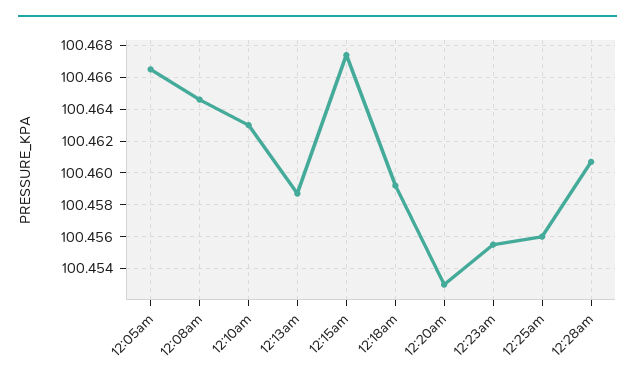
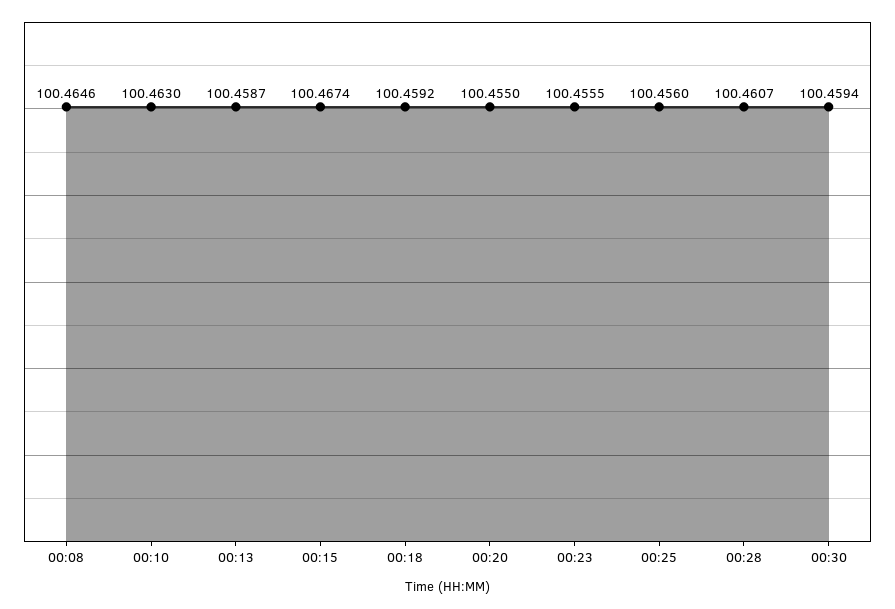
12:05am: 100.4665 -> none
12:20am: 100.453 -> 100.455
00:30: none -> 100.4594

